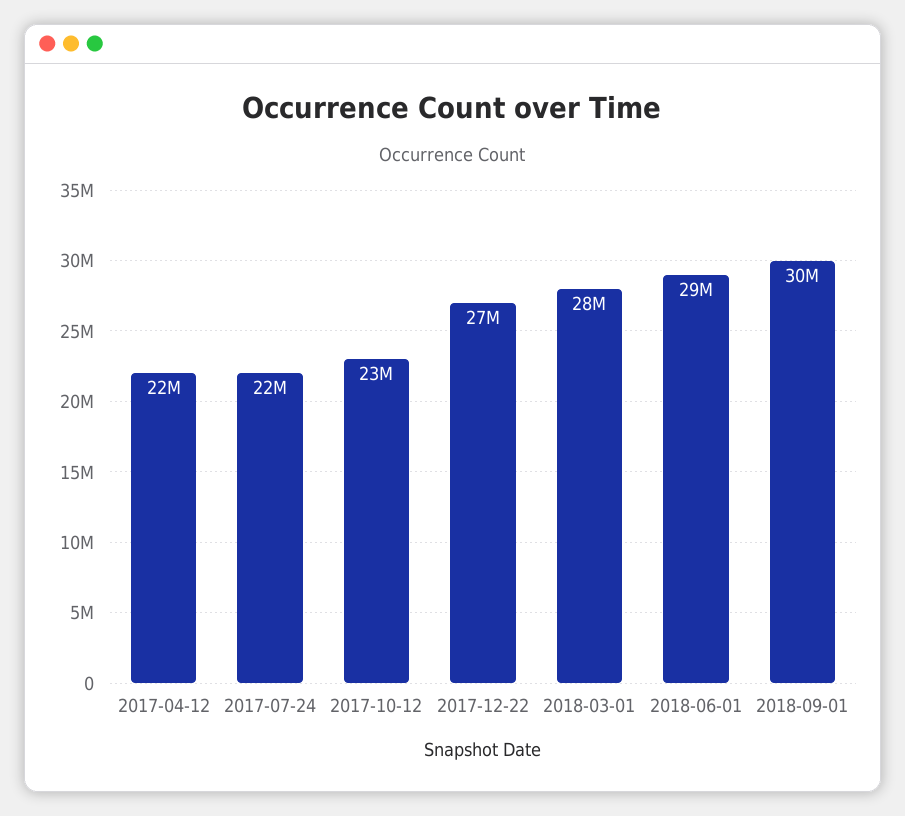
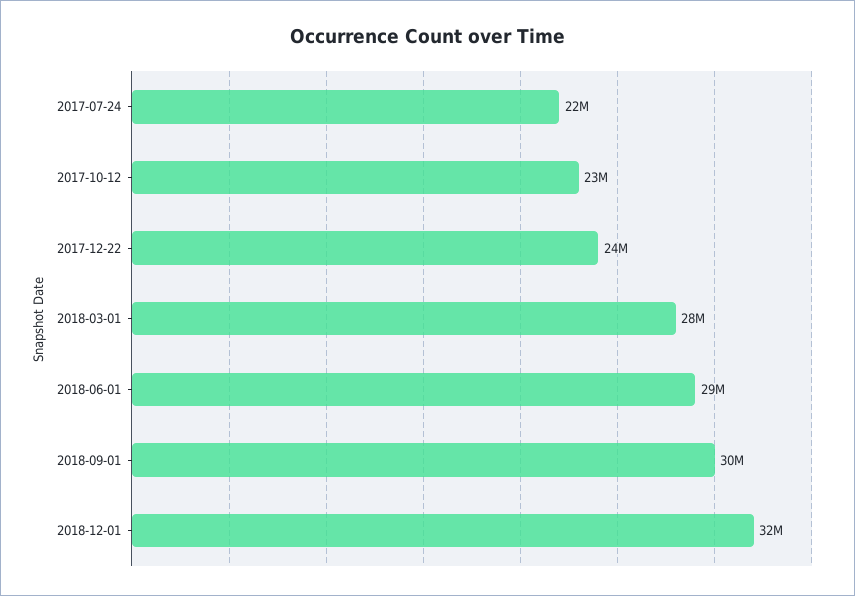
2017-04-12: 22000000 -> none
2017-12-22: 27000000 -> 24000000
2018-12-01: none -> 32000000

